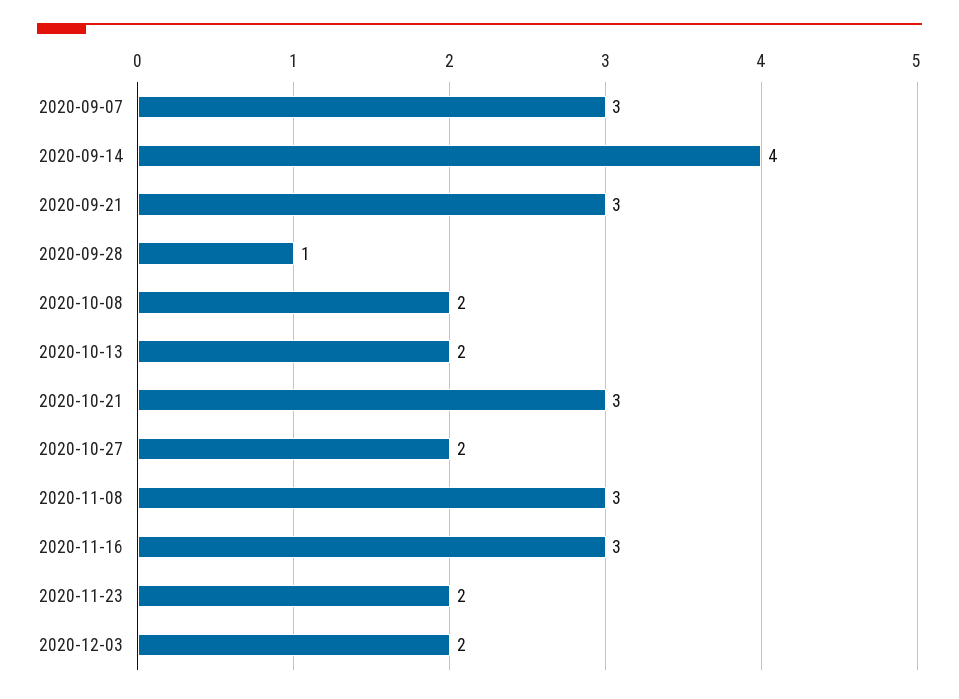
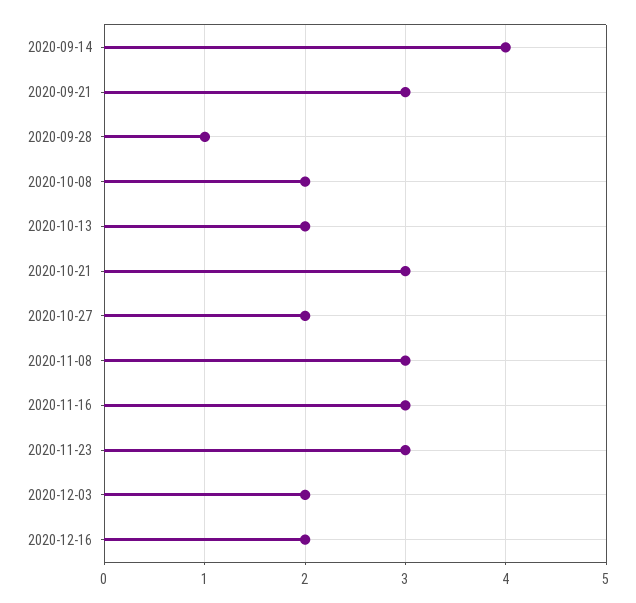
2020-09-07: 3 -> none
2020-11-23: 2 -> 3
2020-12-16: none -> 2

